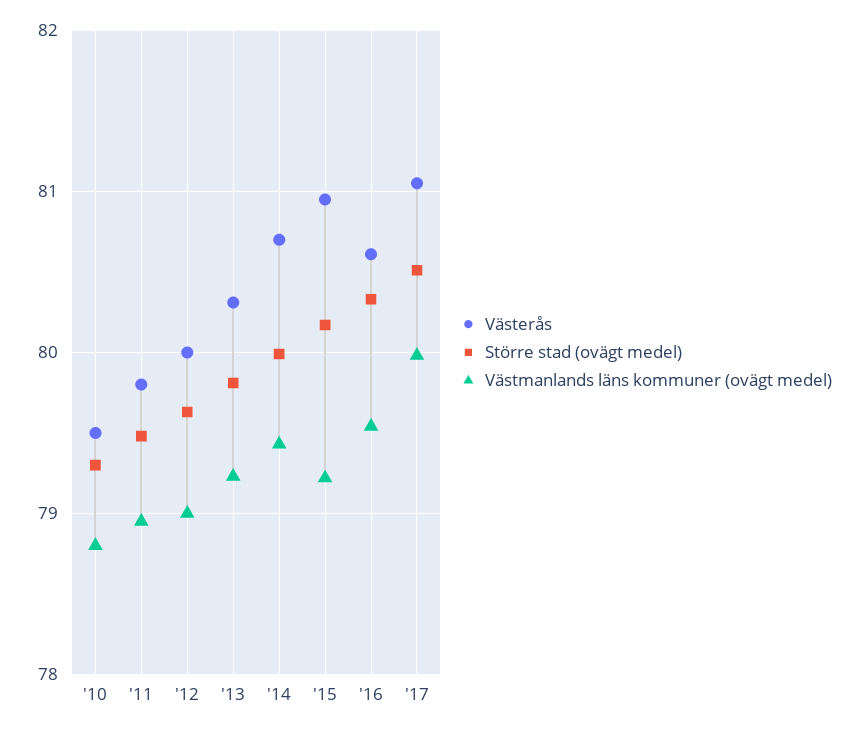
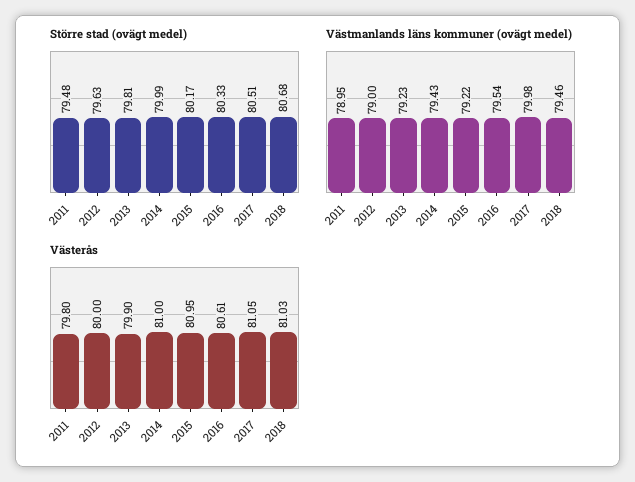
Västerås, '10: 79.5 -> none
Större stad (ovägt medel), '10: 79.3 -> none
Västmanlands läns kommuner (ovägt medel), '10: 78.8 -> none
Västerås, '13: 80.3 -> 79.9
Västerås, '14: 80.7 -> 81
Större stad (ovägt medel), 2018: none -> 80.68
Västmanlands läns kommuner (ovägt medel), 2018: none -> 79.46
Västerås, 2018: none -> 81.03

